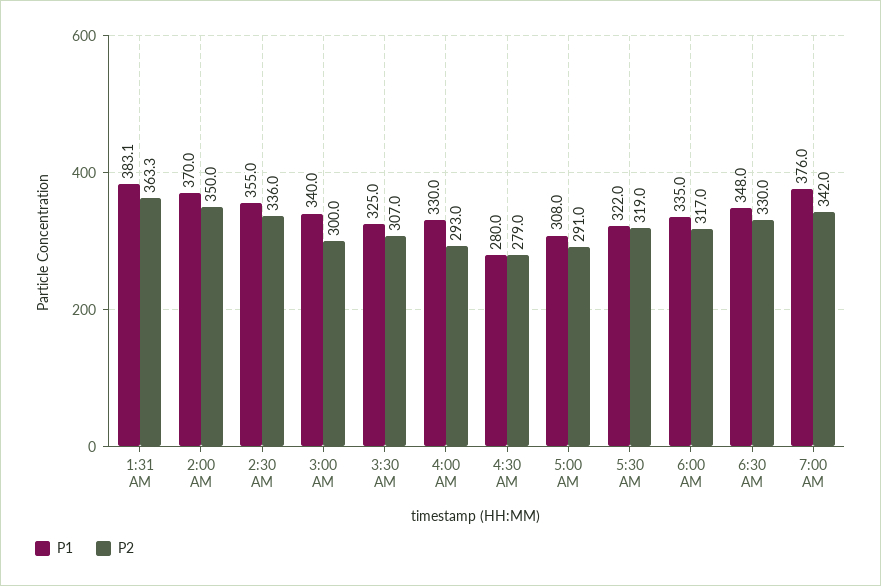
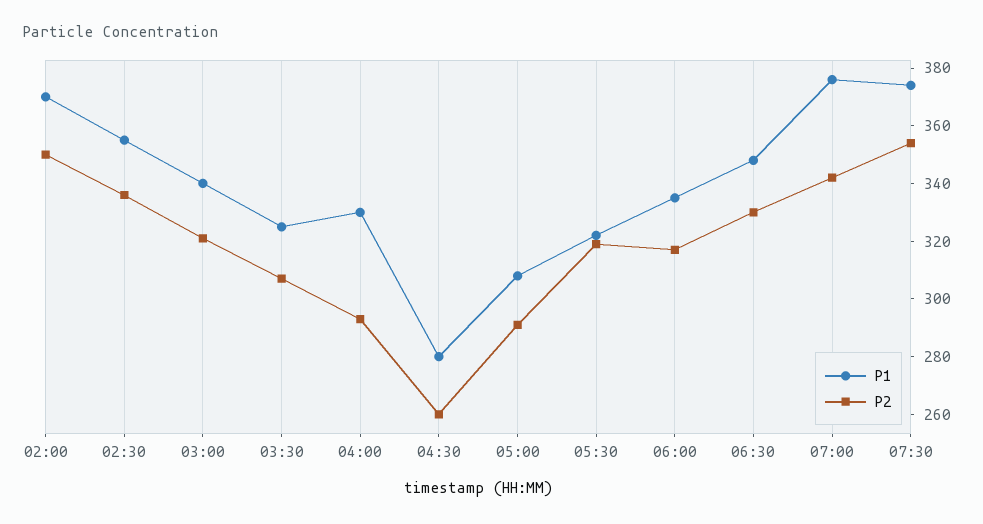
P1, 1:31 AM: 383.1 -> none
P2, 1:31 AM: 363.3 -> none
P2, 3:00 AM: 300 -> 320
P2, 4:30 AM: 279 -> 260
P1, 07:30: none -> 375
P2, 07:30: none -> 355

